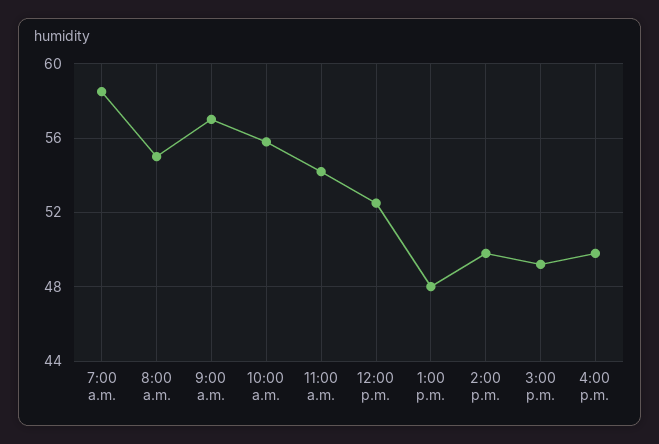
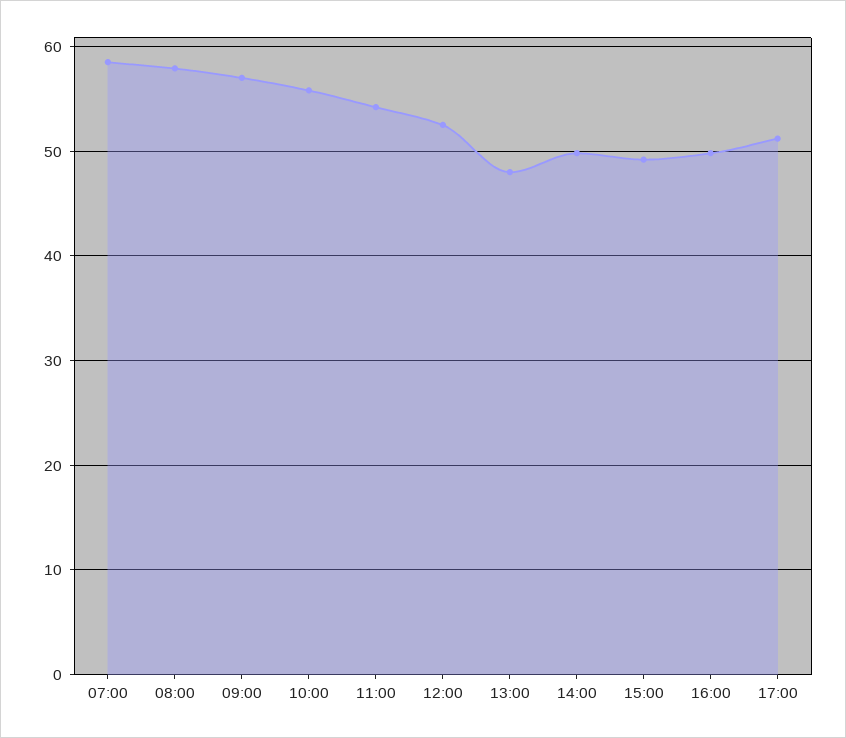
8:00 a.m.: 55 -> 58
17:00: none -> 51

